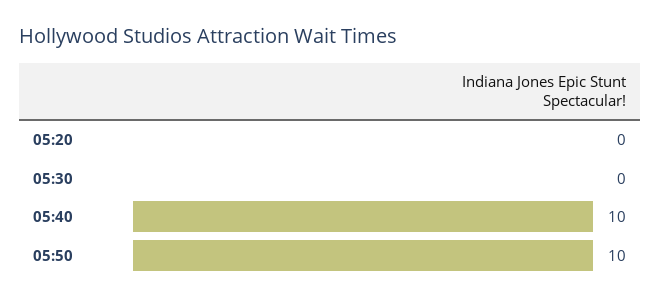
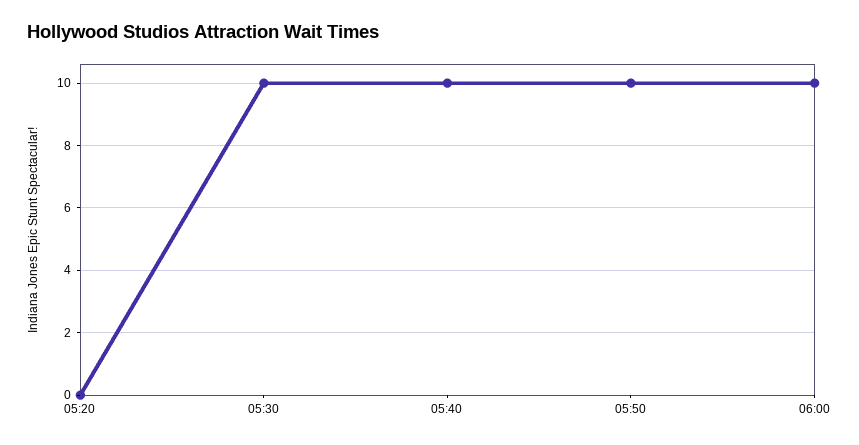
05:30: 0 -> 10
06:00: none -> 10

